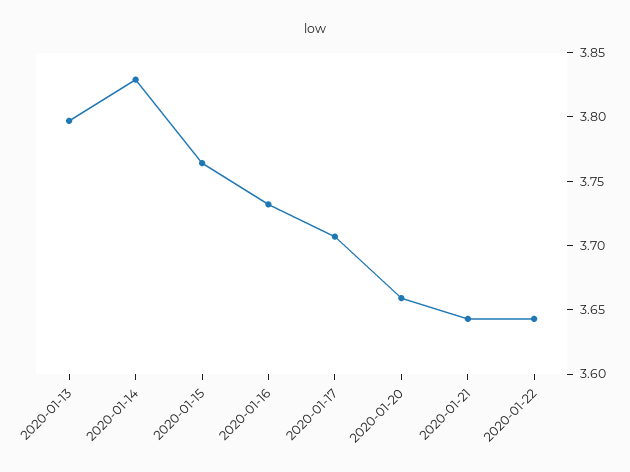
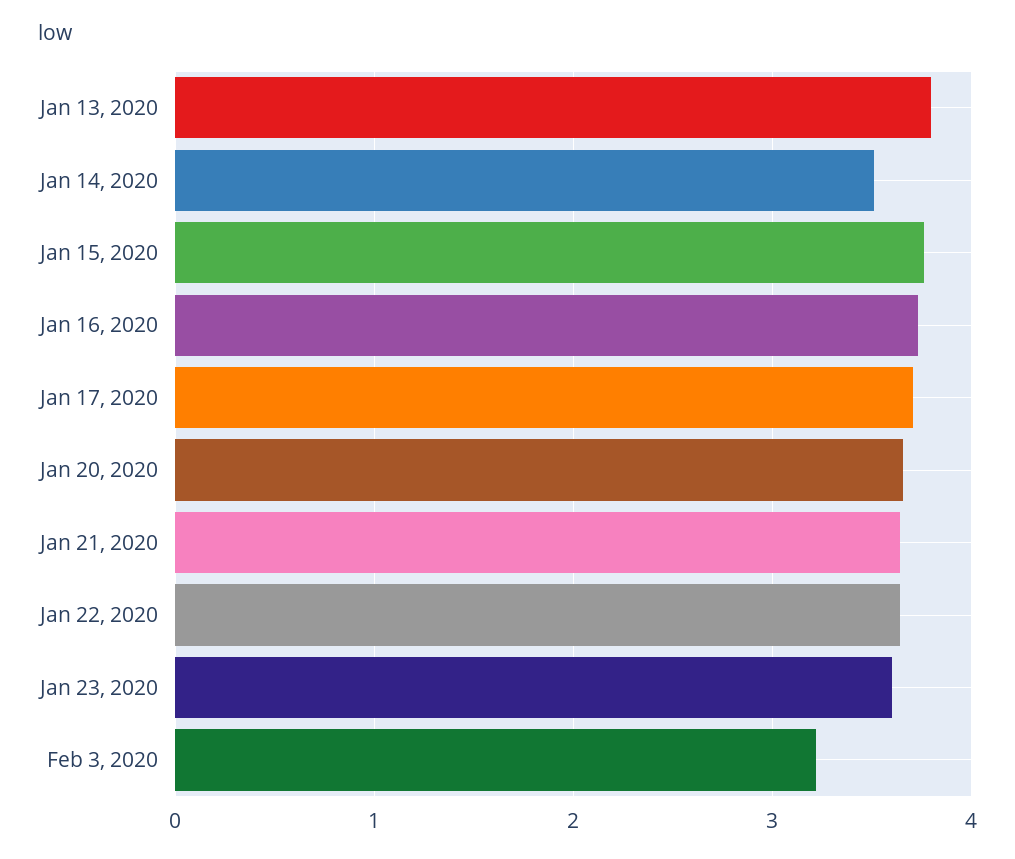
2020-01-14: 3.83 -> 3.5
Jan 23, 2020: none -> 3.6
Feb 3, 2020: none -> 3.2

